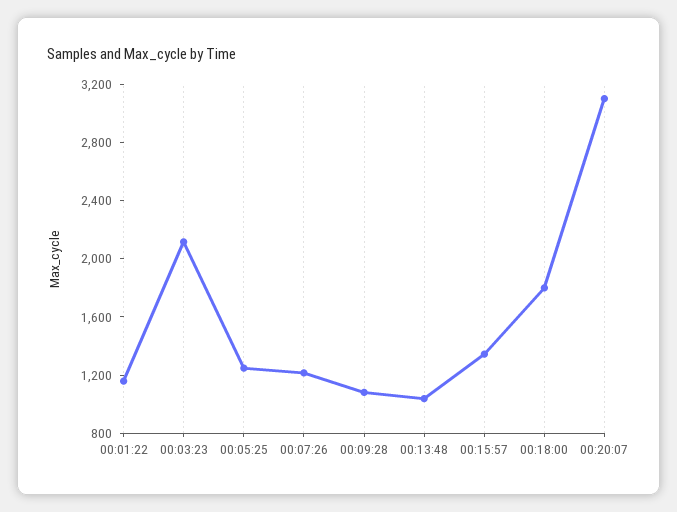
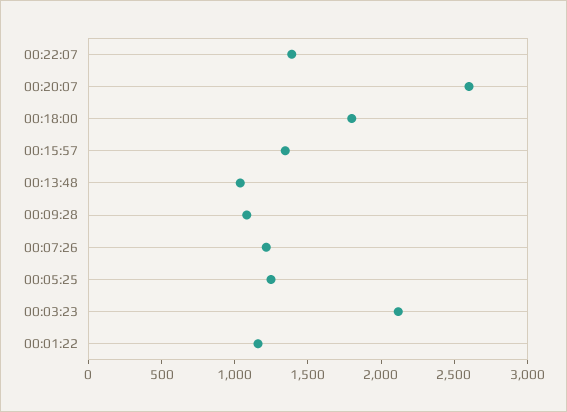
00:20:07: 3100 -> 2600
00:22:07: none -> 1400

